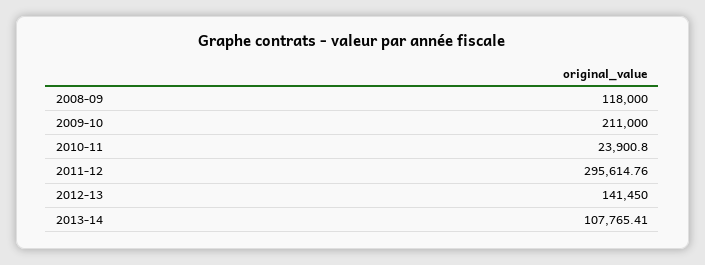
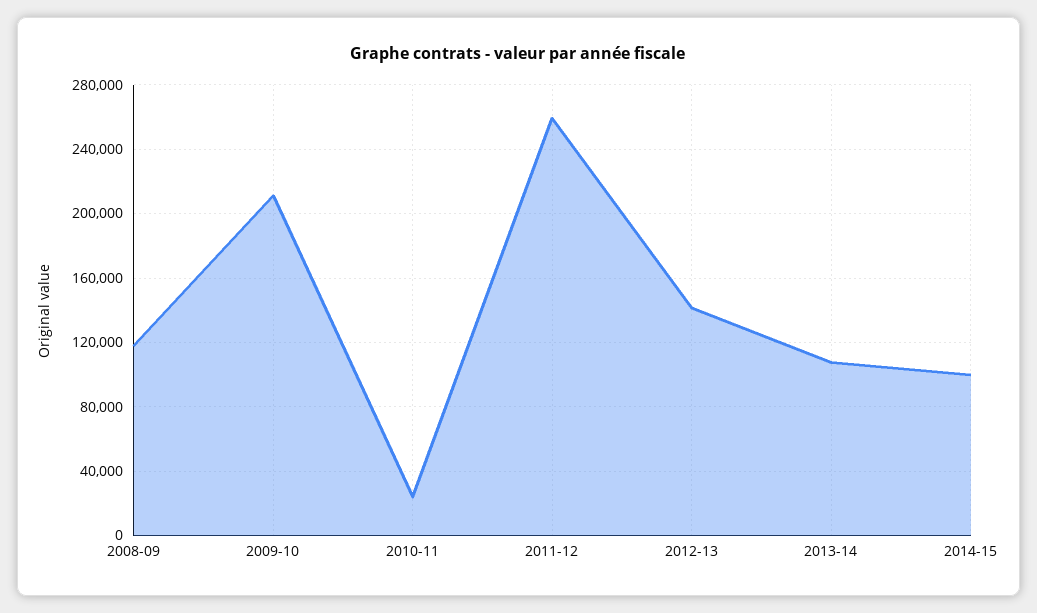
2011-12: 295614.76 -> 260000
2014-15: none -> 100000

